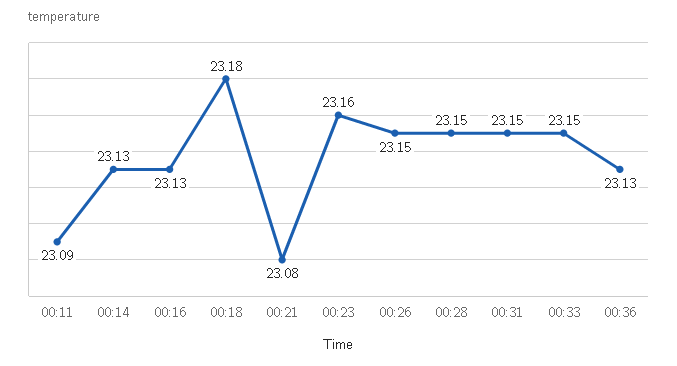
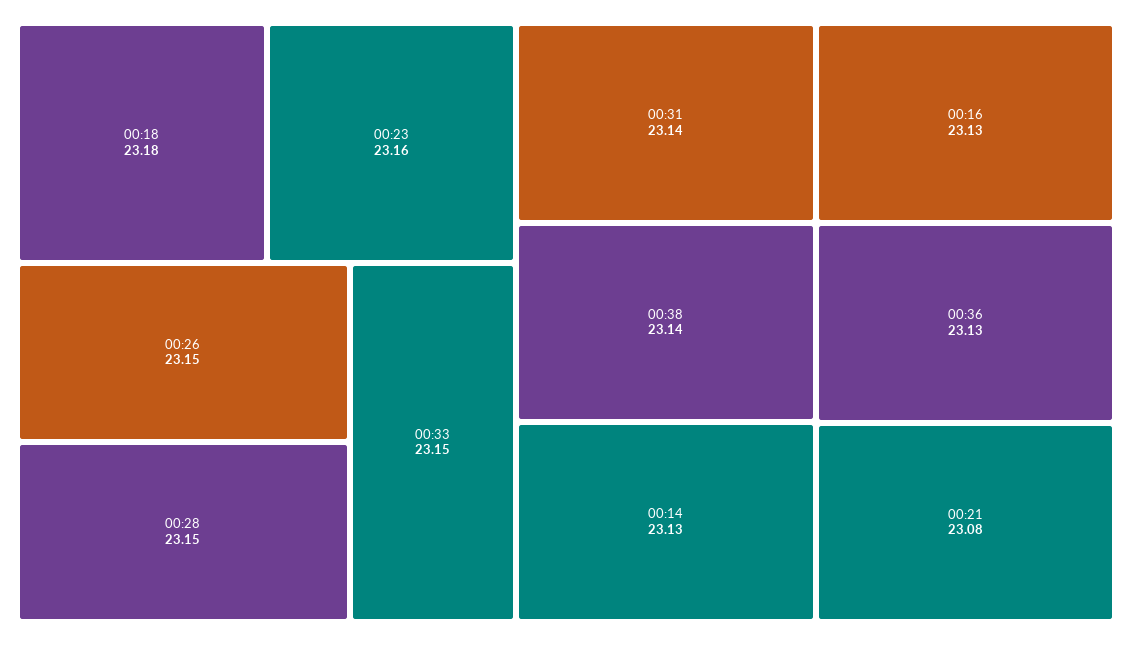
00:11: 23.09 -> none
00:31: 23.15 -> 23.14
00:38: none -> 23.14

